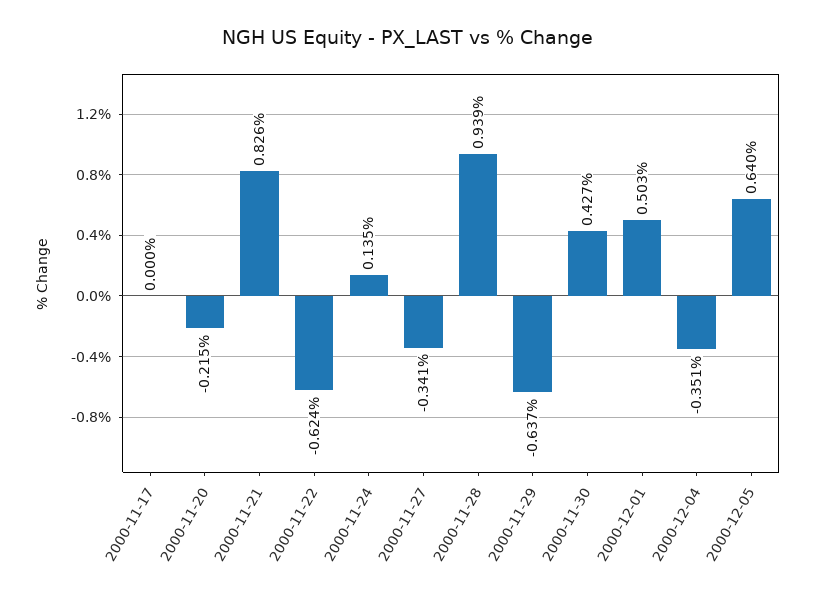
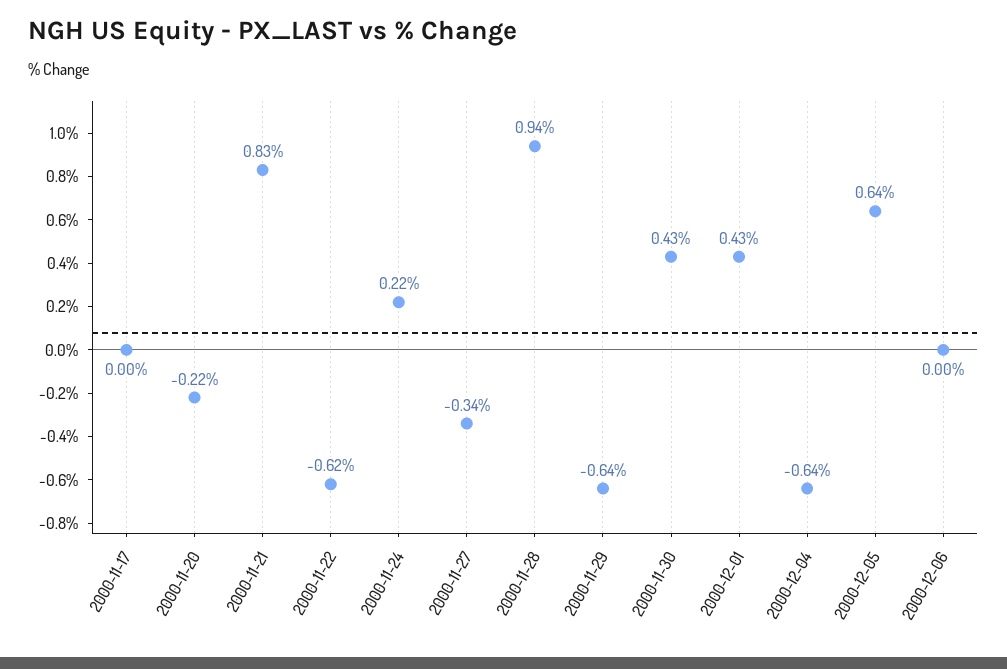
2000-11-24: 0.135 -> 0.22
2000-12-01: 0.503 -> 0.43
2000-12-04: -0.351 -> -0.64
2000-12-06: none -> 0

